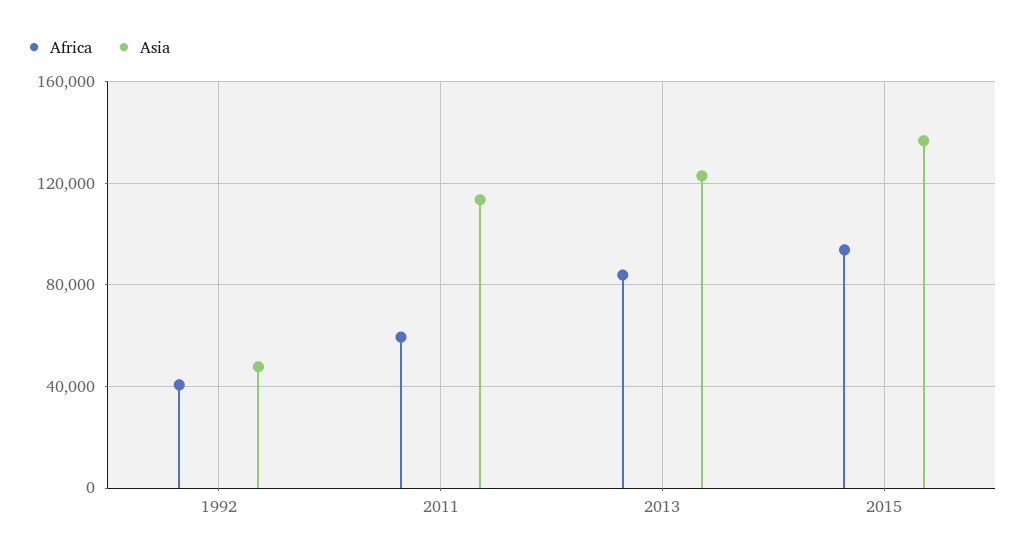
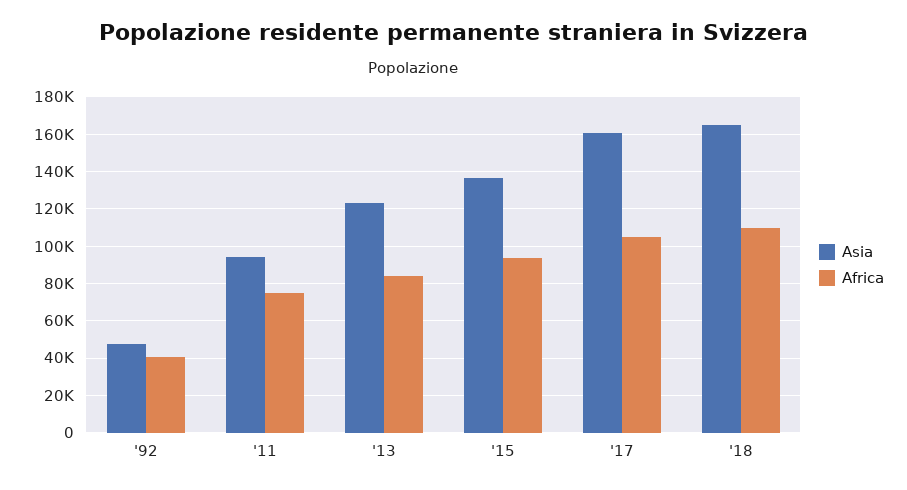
Africa, 2011: 60000 -> 75000
Asia, 2011: 115000 -> 95000
Asia, '17: none -> 160000
Africa, '17: none -> 105000
Asia, '18: none -> 165000
Africa, '18: none -> 110000

